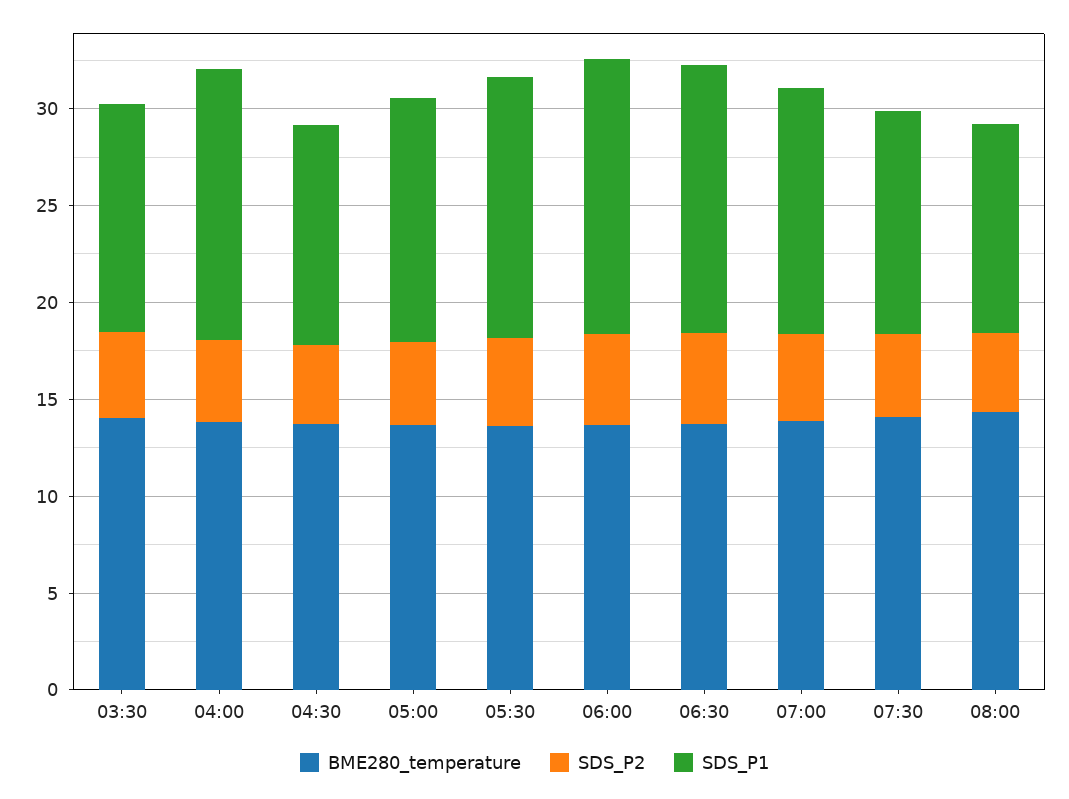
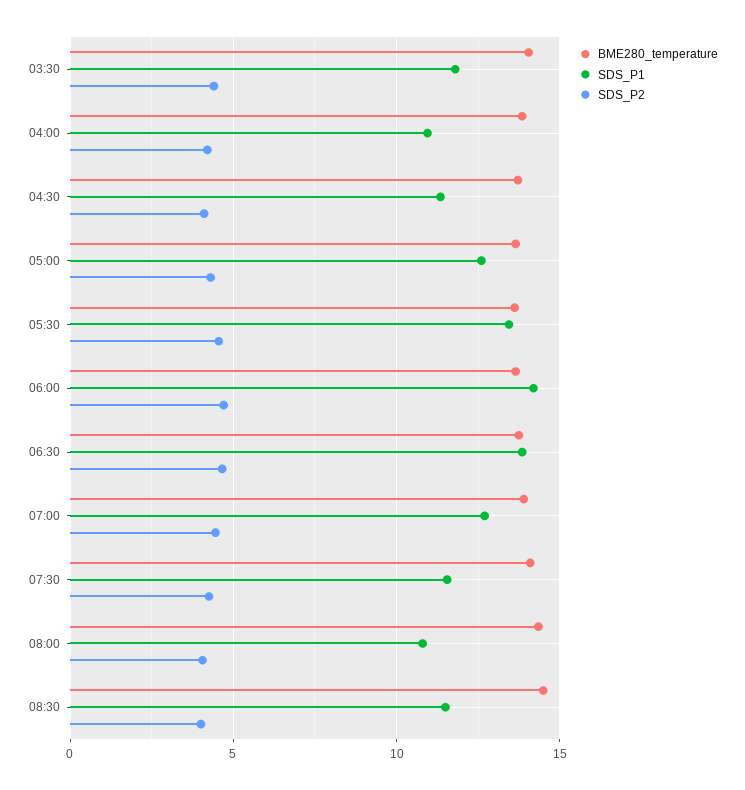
SDS_P1, 04:00: 14 -> 11
BME280_temperature, 08:30: none -> 14.5
SDS_P1, 08:30: none -> 11.5
SDS_P2, 08:30: none -> 4

